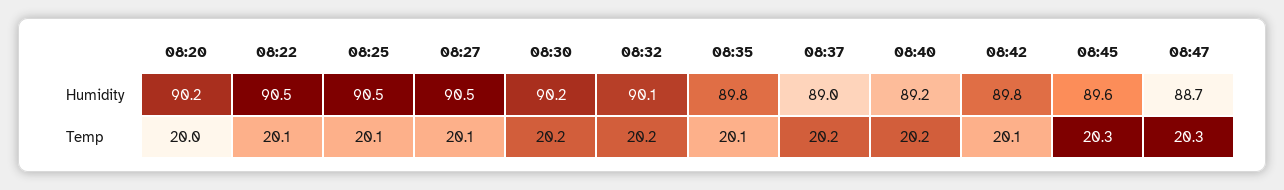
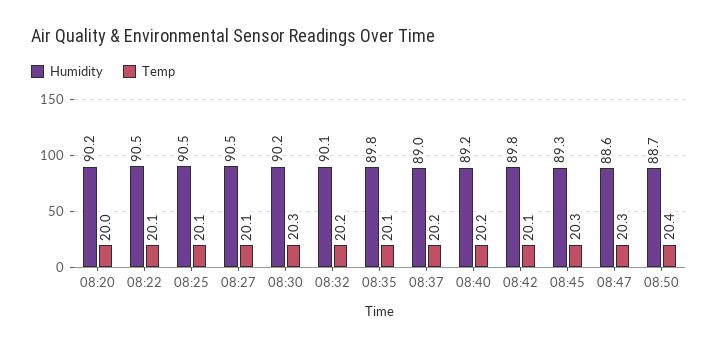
Humidity, 08:45: 89.6 -> 89.3
Humidity, 08:47: 88.7 -> 88.6
Temp, 08:30: 20.2 -> 20.3
Humidity, 08:50: none -> 88.7
Temp, 08:50: none -> 20.4

